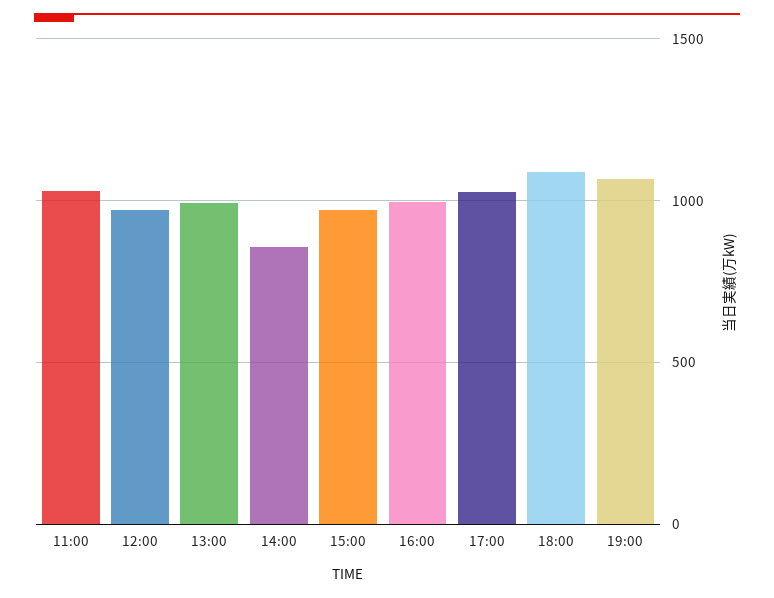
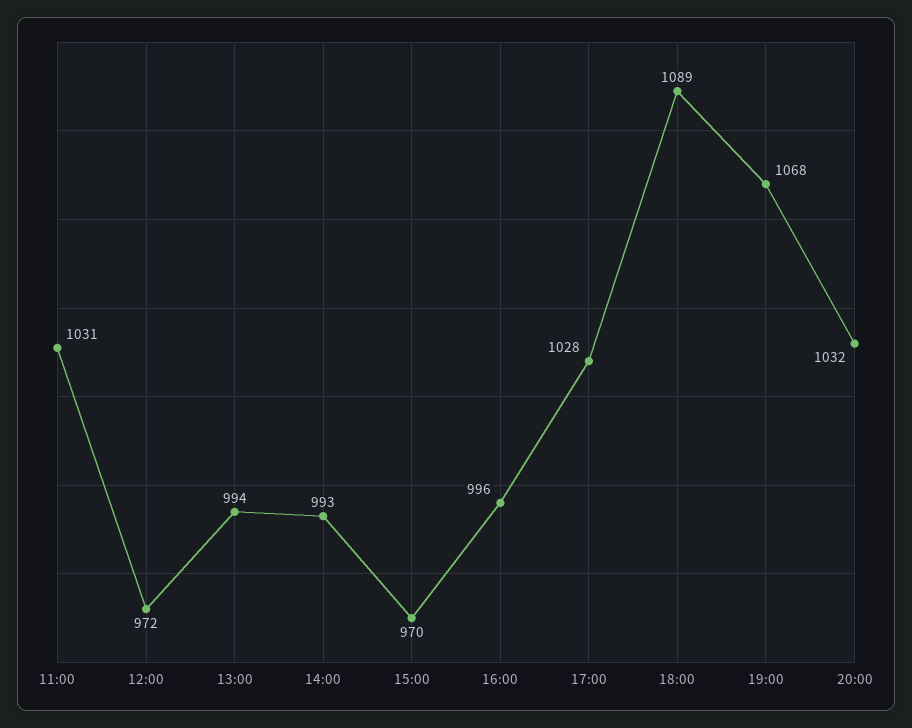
14:00: 850 -> 993
20:00: none -> 1032

